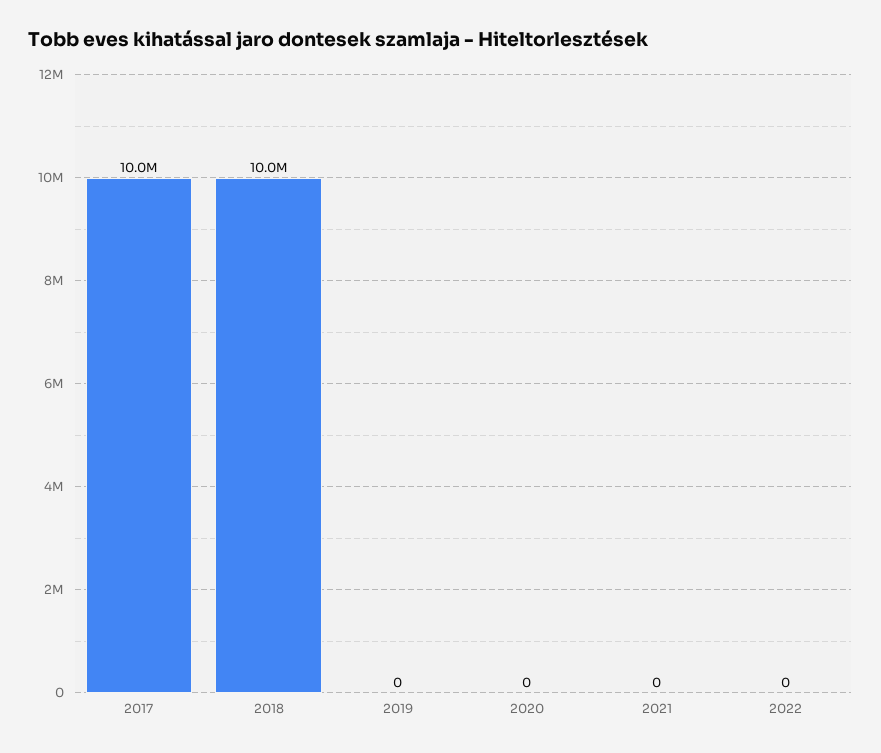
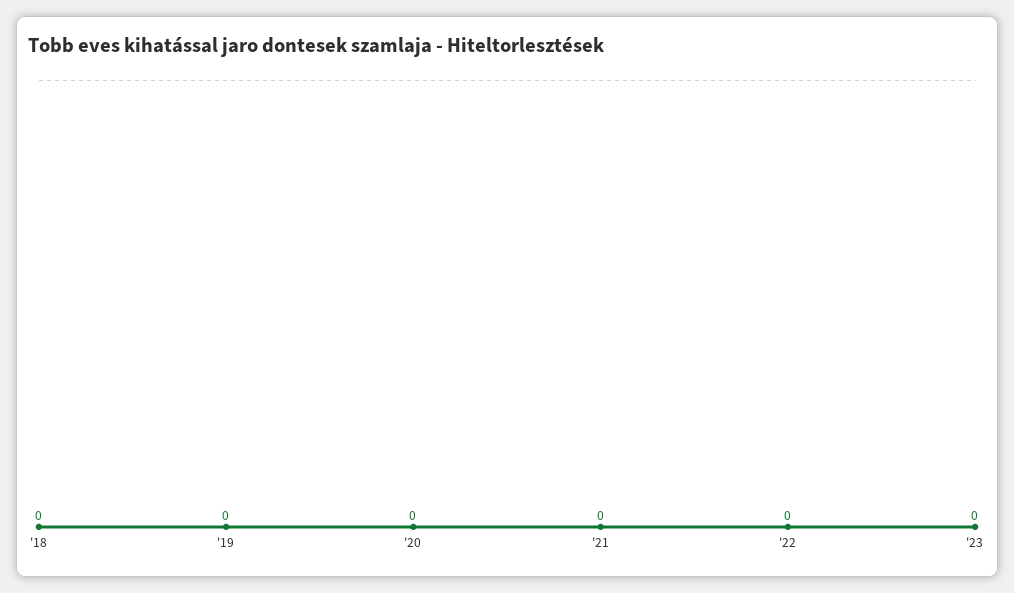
2017: 10000000 -> none
2018: 10000000 -> 0
'23: none -> 0

